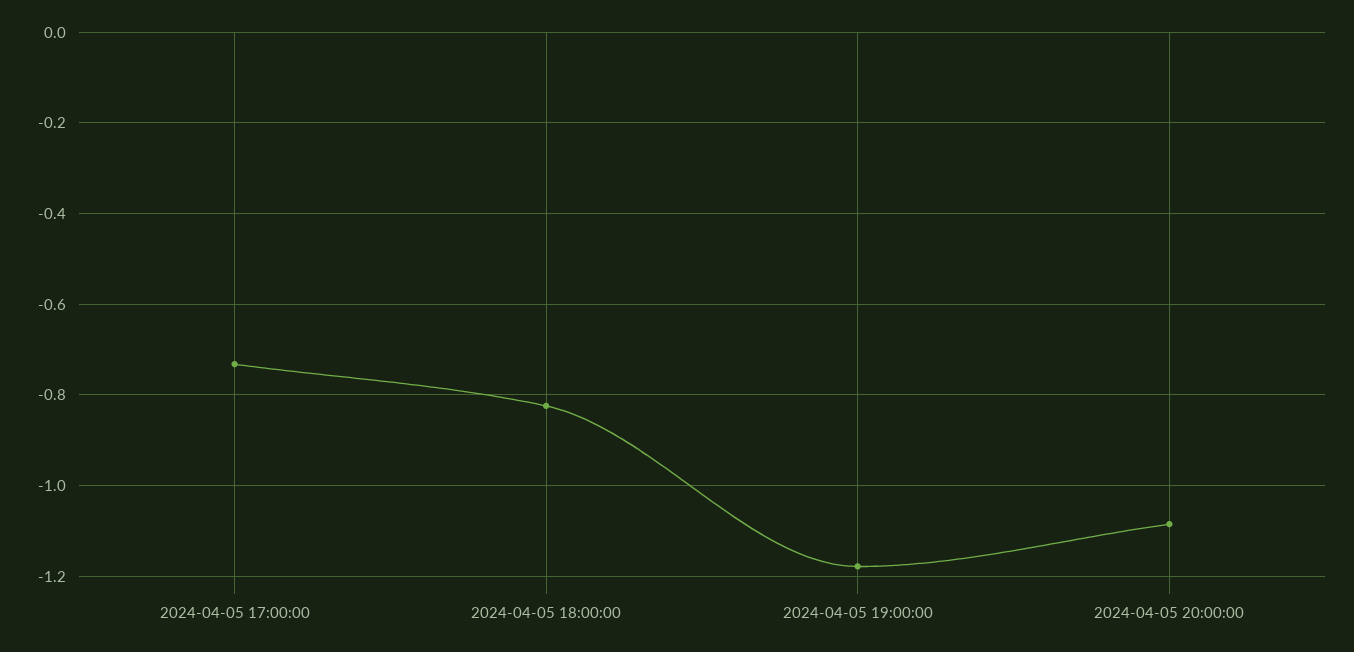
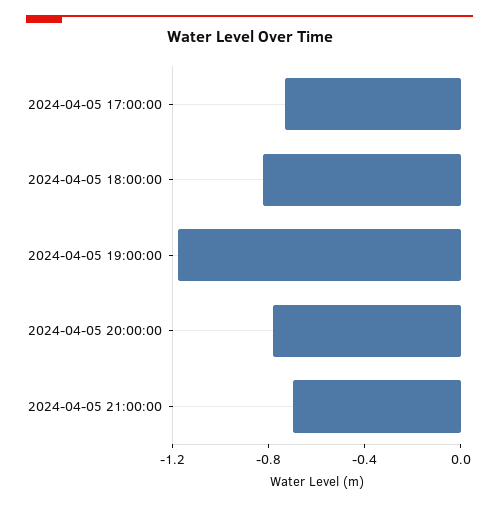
2024-04-05 20:00:00: -1.08 -> -0.8
2024-04-05 21:00:00: none -> -0.7

